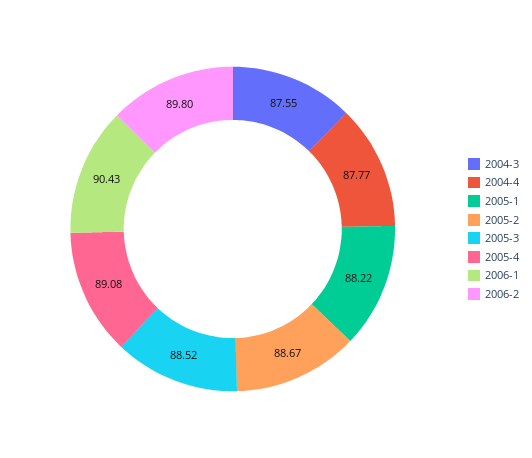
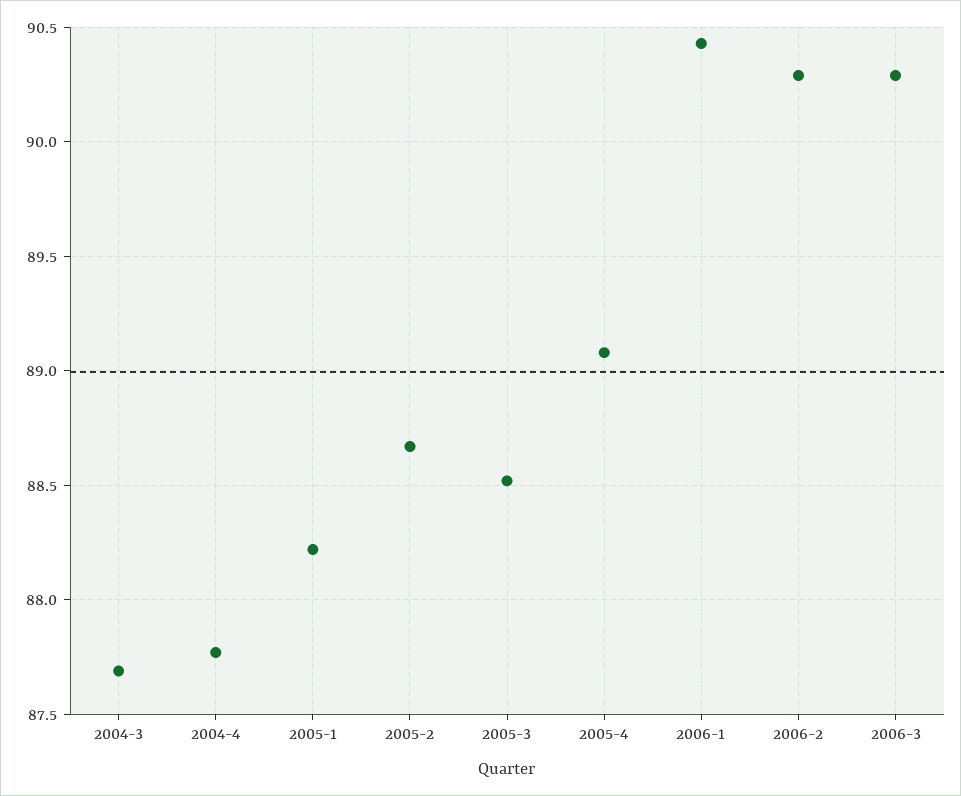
2004-3: 87.55 -> 87.7
2006-2: 89.8 -> 90.3
2006-3: none -> 90.3

